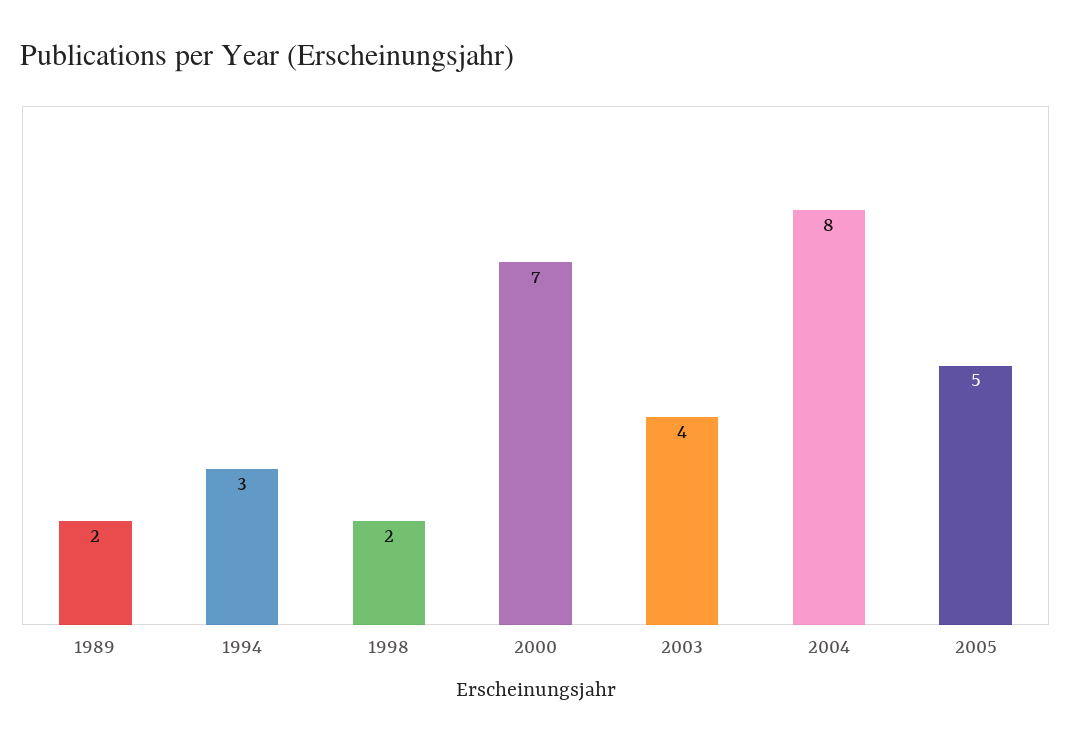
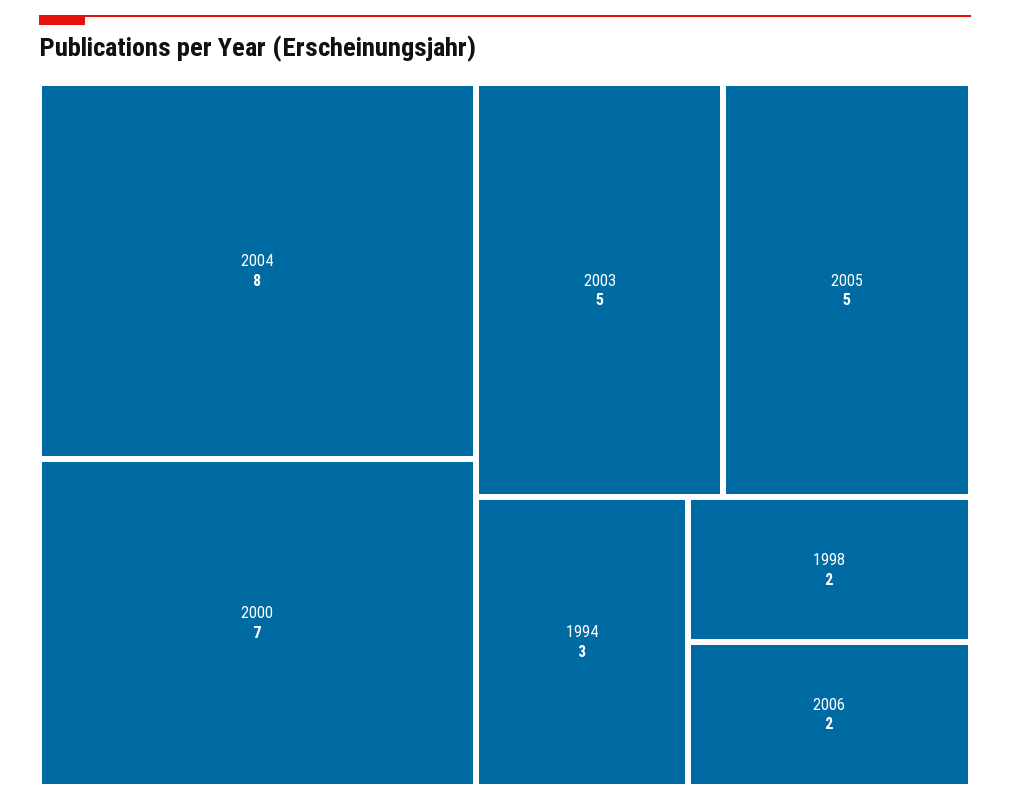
1989: 2 -> none
2003: 4 -> 5
2006: none -> 2

